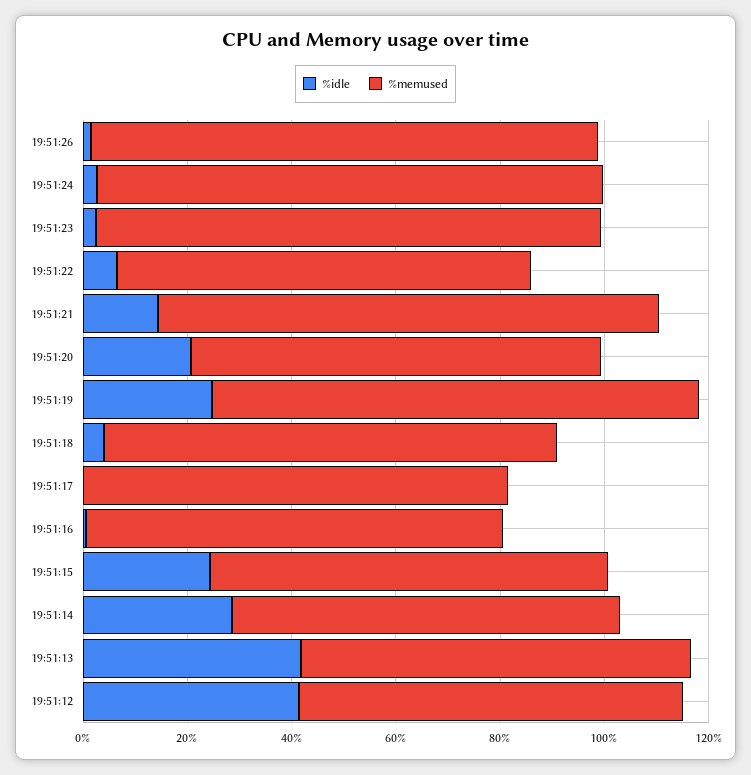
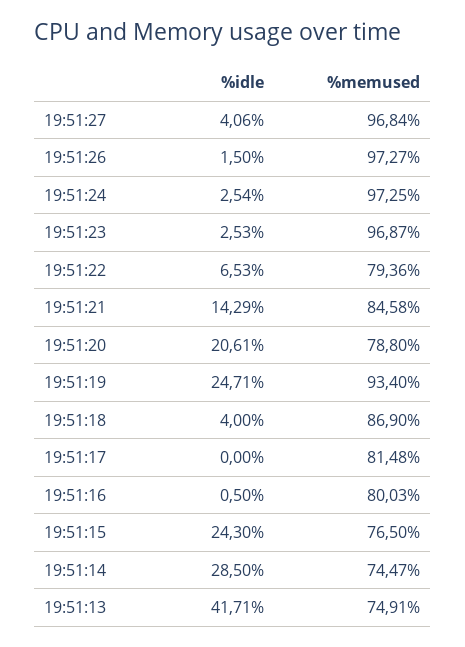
%memused, 19:51:21: 95 -> 84.58
%idle, 19:51:12: 40 -> none
%memused, 19:51:12: 75 -> none
%idle, 19:51:27: none -> 4.06
%memused, 19:51:27: none -> 96.84

